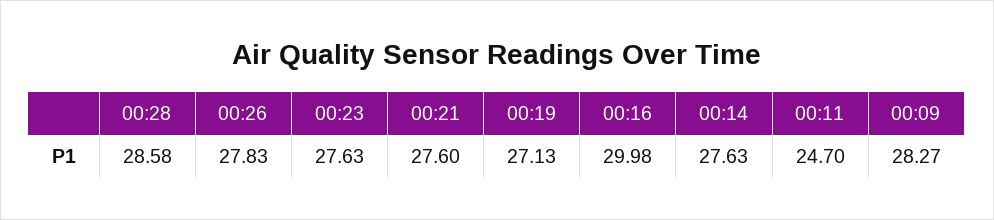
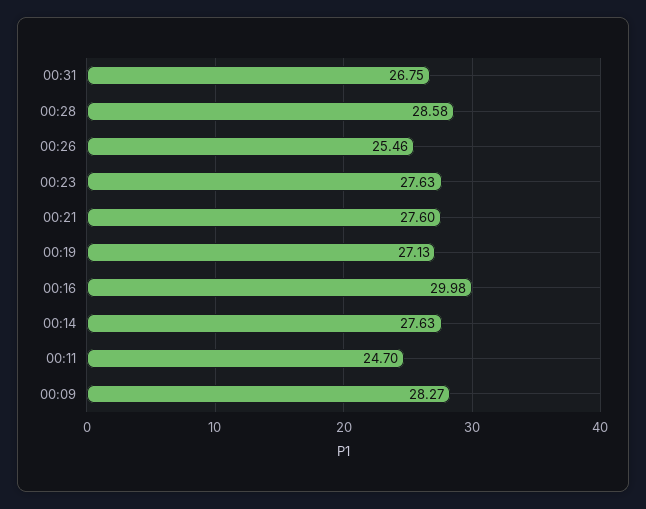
00:26: 27.83 -> 25.46
00:31: none -> 26.75

